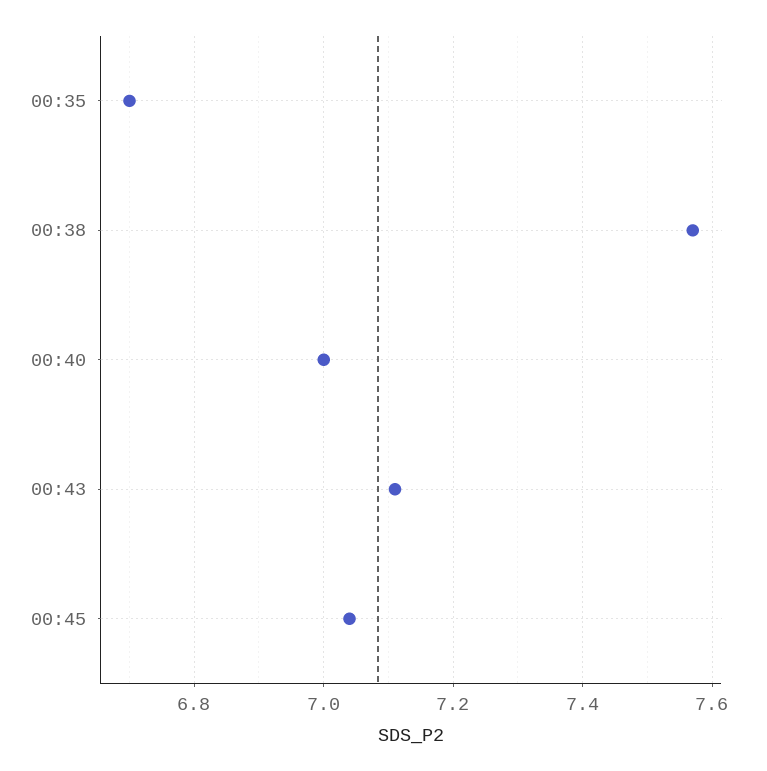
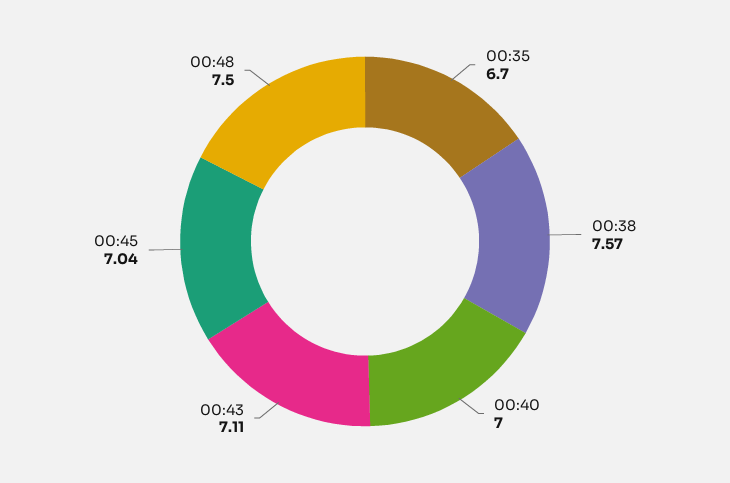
00:48: none -> 7.5

